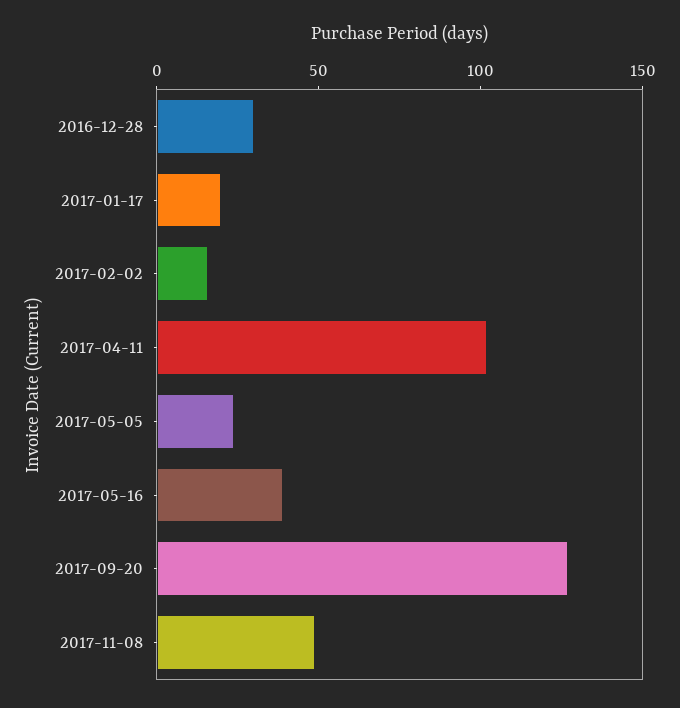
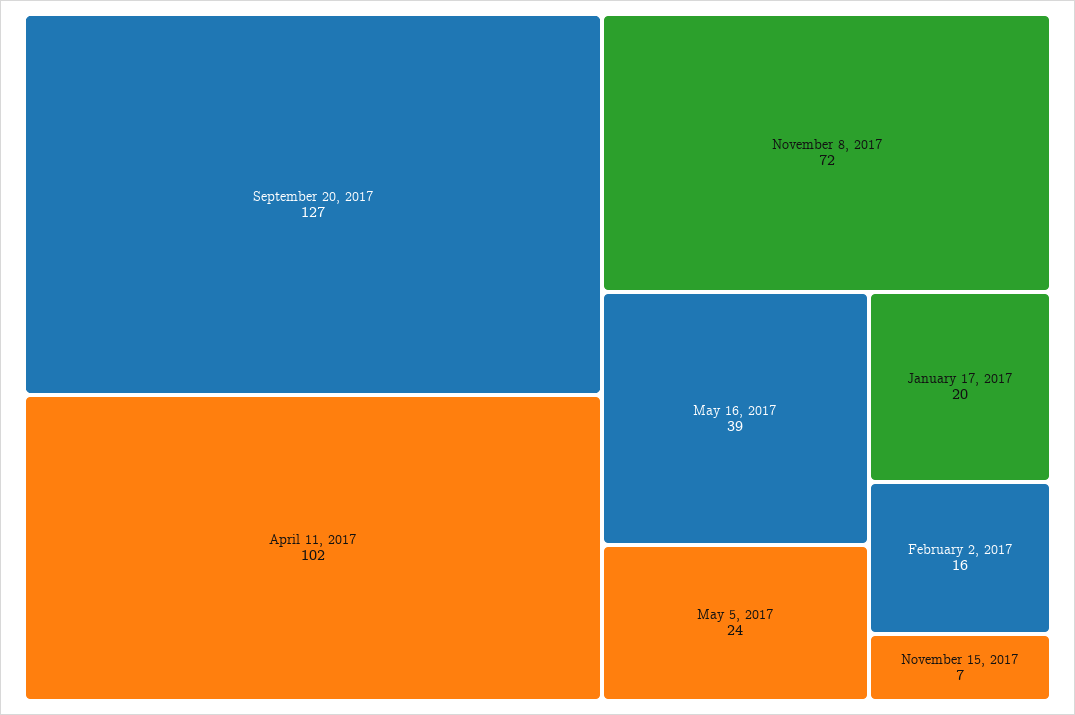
2016-12-28: 30 -> none
2017-11-08: 50 -> 72
November 15, 2017: none -> 7

